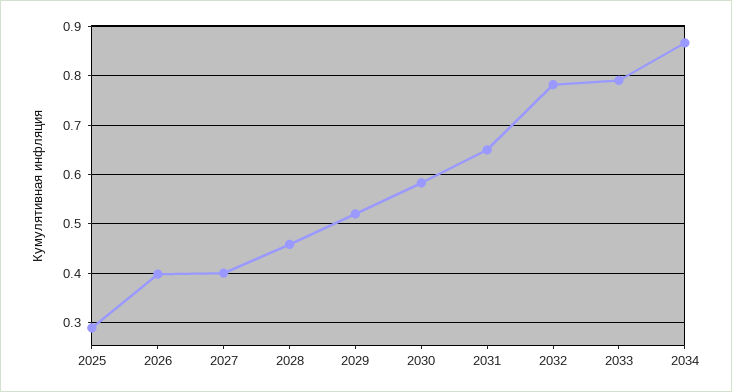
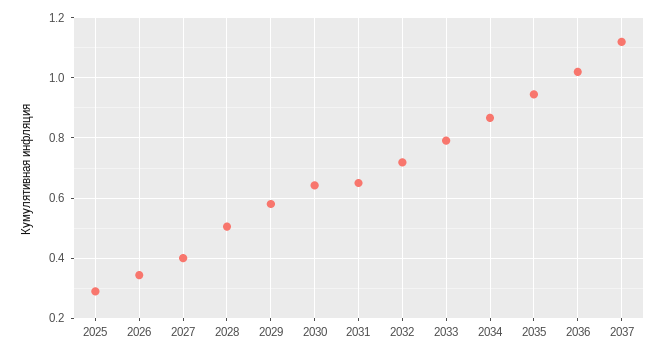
2026: 0.4 -> 0.34
2028: 0.46 -> 0.5
2029: 0.52 -> 0.58
2030: 0.58 -> 0.64
2032: 0.78 -> 0.72
2035: none -> 0.94
2036: none -> 1.02
2037: none -> 1.12

